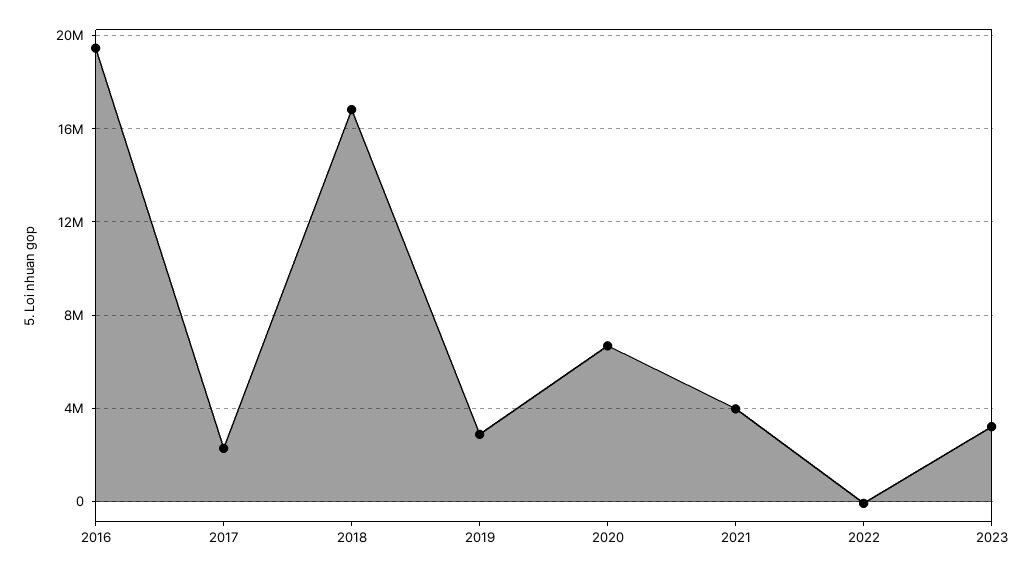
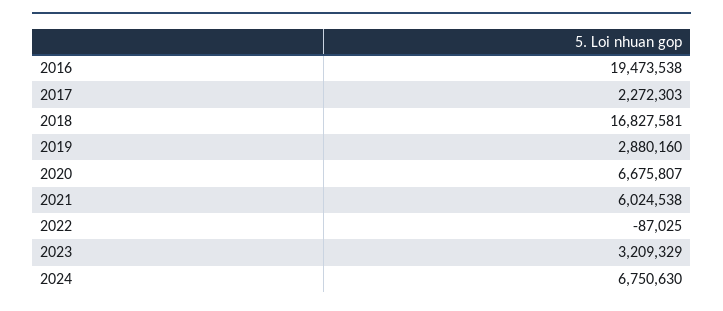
2021: 4000000 -> 6024538
2024: none -> 6750630

